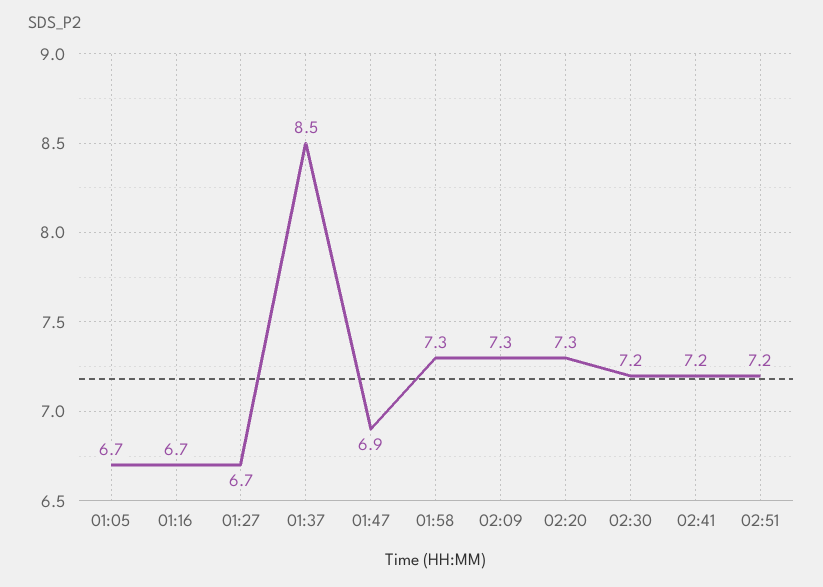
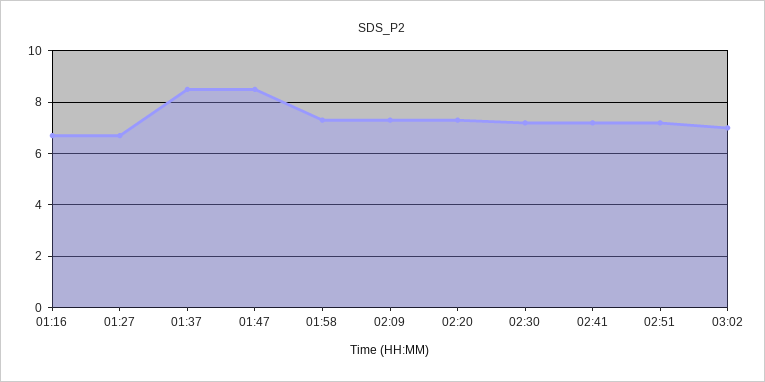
01:05: 6.7 -> none
01:47: 6.9 -> 8.5
03:02: none -> 7

